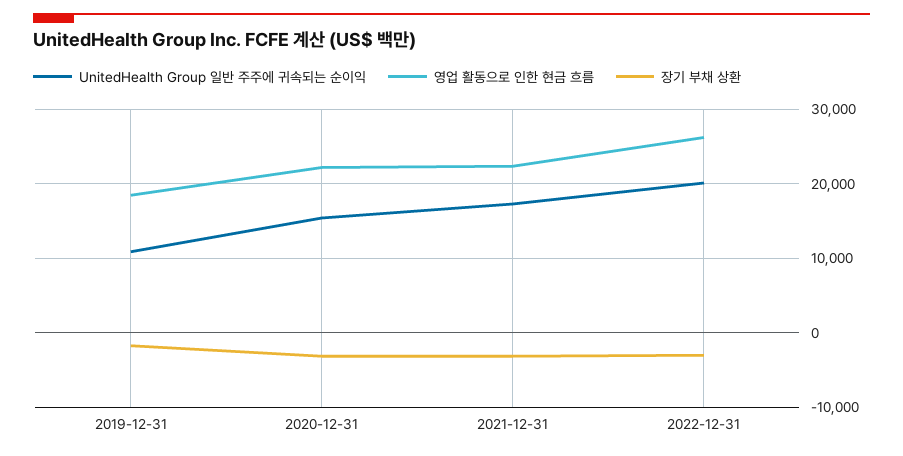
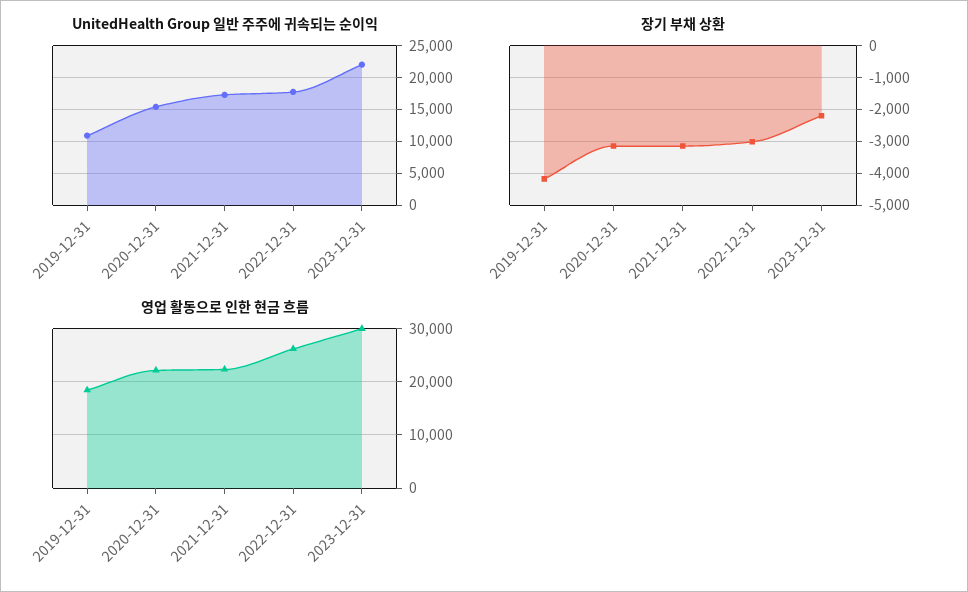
장기 부채 상환, 2019-12-31: -2000 -> -4200
UnitedHealth Group 일반 주주에 귀속되는 순이익, 2022-12-31: 20000 -> 18000
UnitedHealth Group 일반 주주에 귀속되는 순이익, 2023-12-31: none -> 22000
장기 부채 상환, 2023-12-31: none -> -2200
영업 활동으로 인한 현금 흐름, 2023-12-31: none -> 30000

